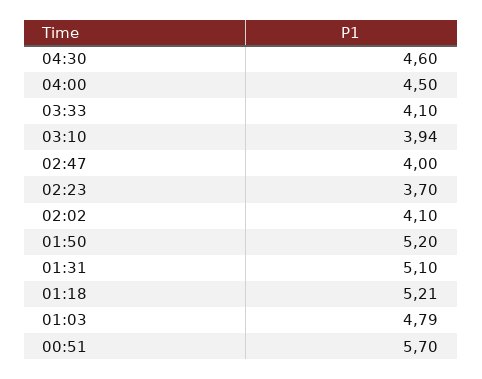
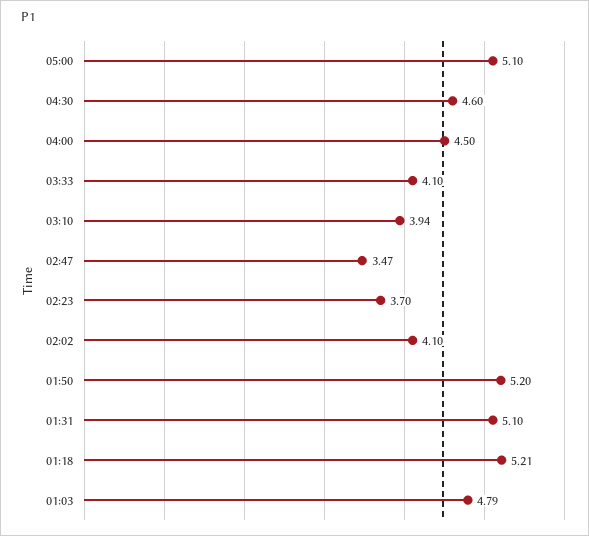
02:47: 4 -> 3.47
00:51: 5.7 -> none
05:00: none -> 5.1

